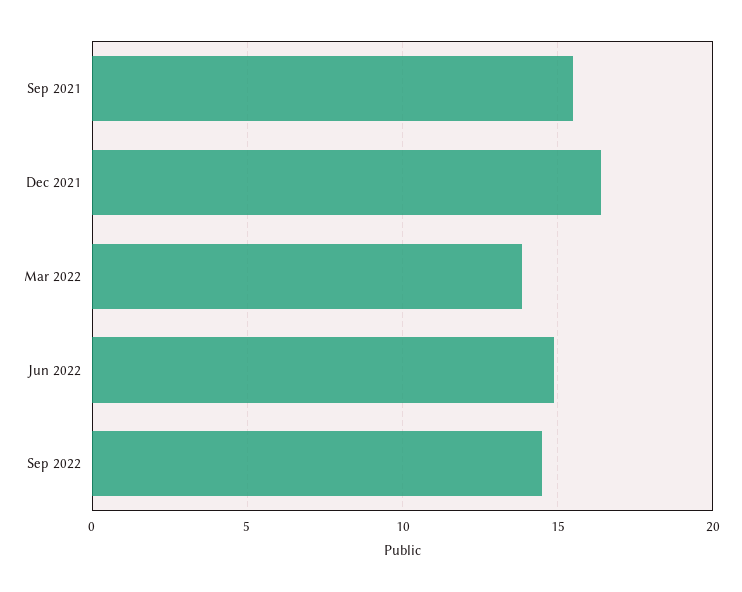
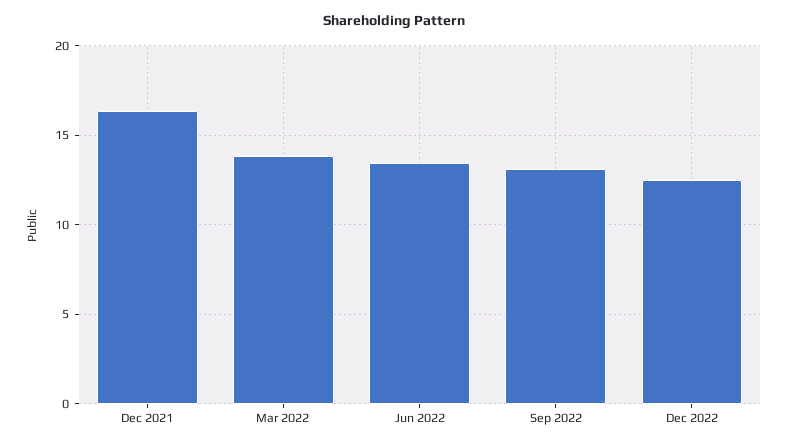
Sep 2021: 15.5 -> none
Jun 2022: 15 -> 13.5
Sep 2022: 14.5 -> 13
Dec 2022: none -> 12.5

